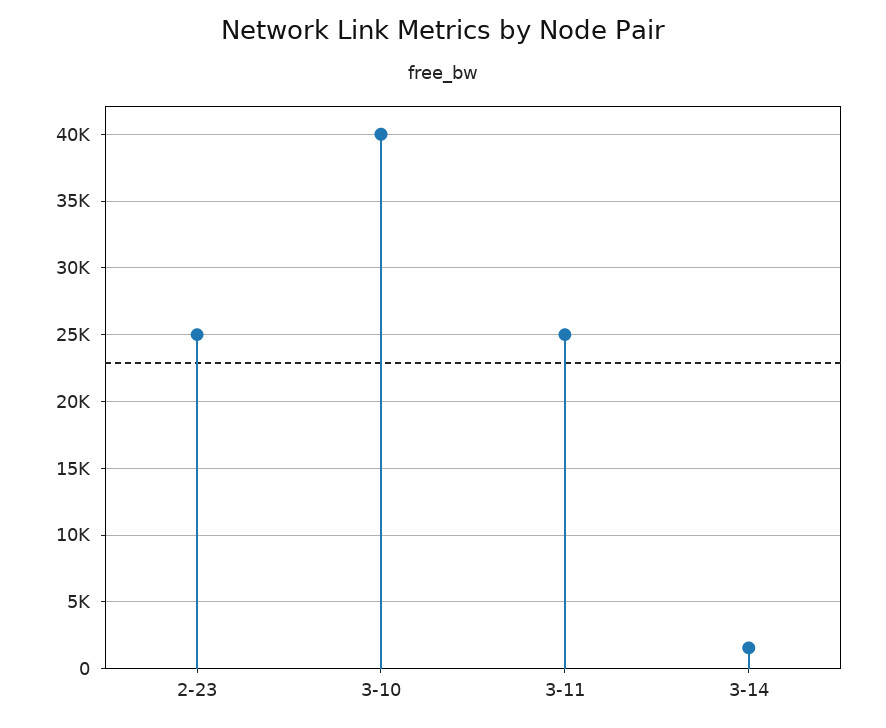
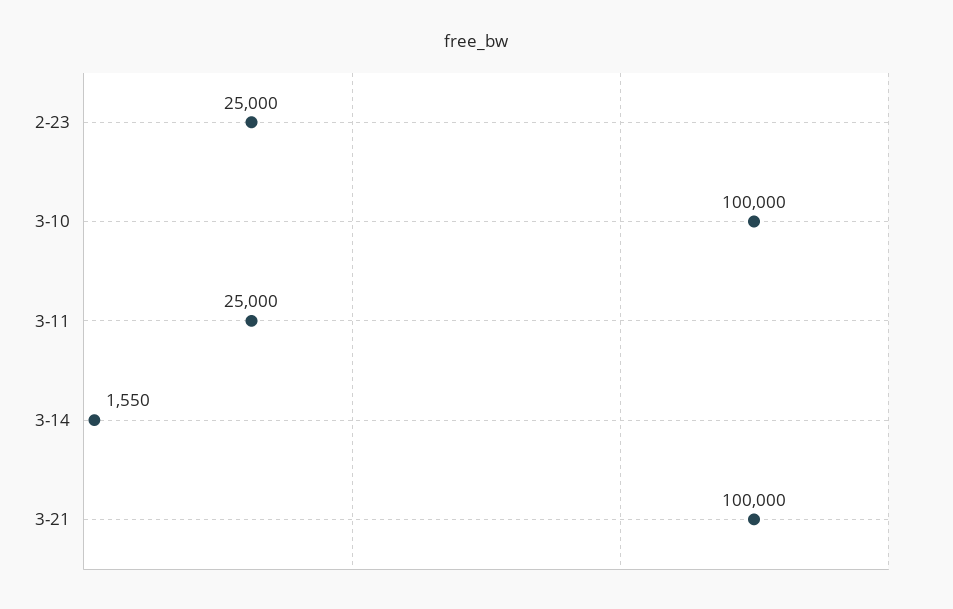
3-10: 40000 -> 100000
3-21: none -> 100000

